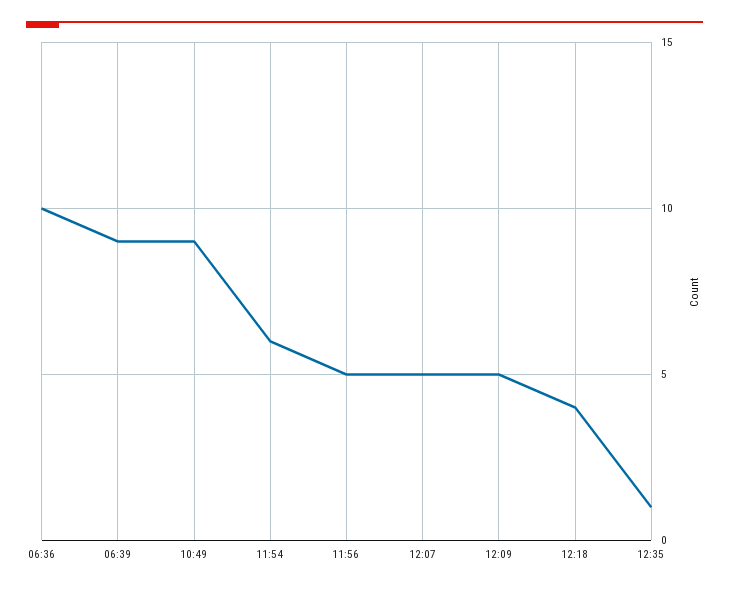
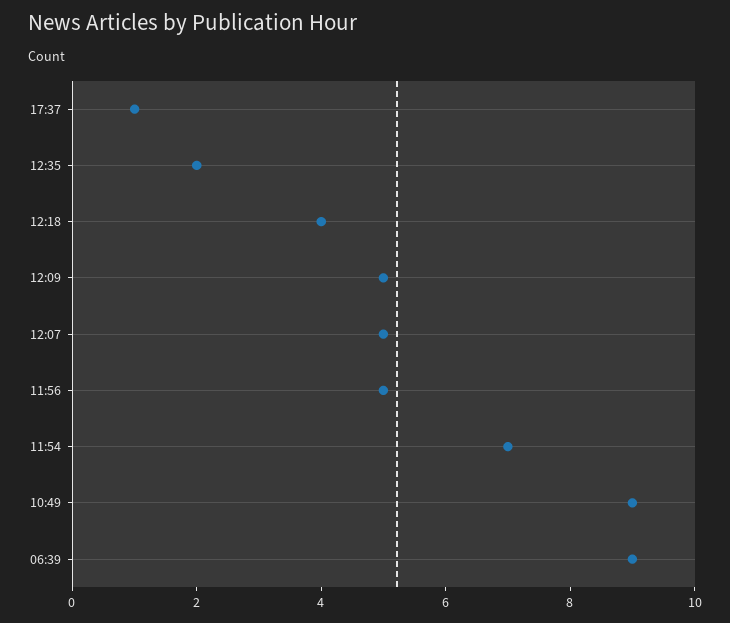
06:36: 10 -> none
11:54: 6 -> 7
12:35: 1 -> 2
17:37: none -> 1

